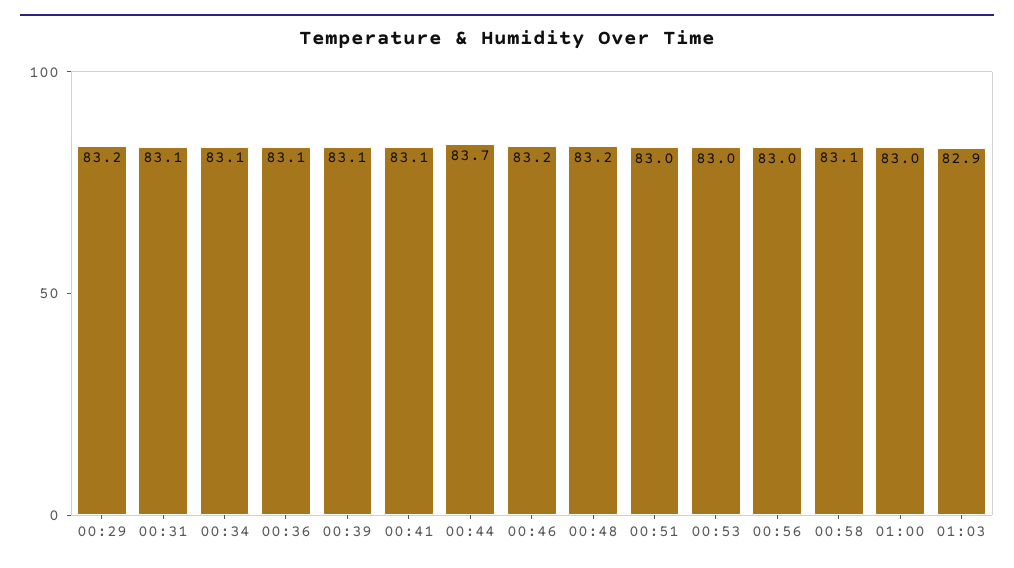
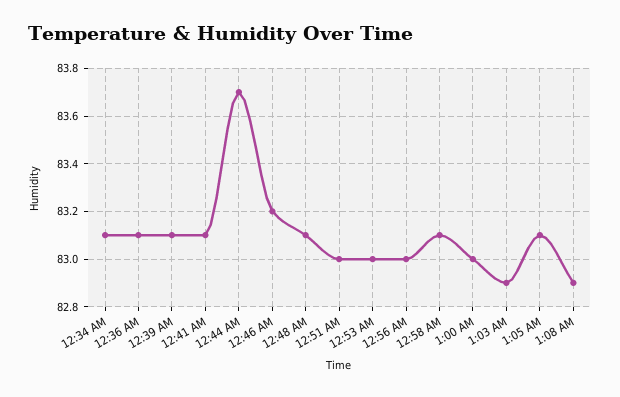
00:29: 83.2 -> none
00:31: 83.1 -> none
00:48: 83.2 -> 83.1
1:05 AM: none -> 83.1
1:08 AM: none -> 82.9

